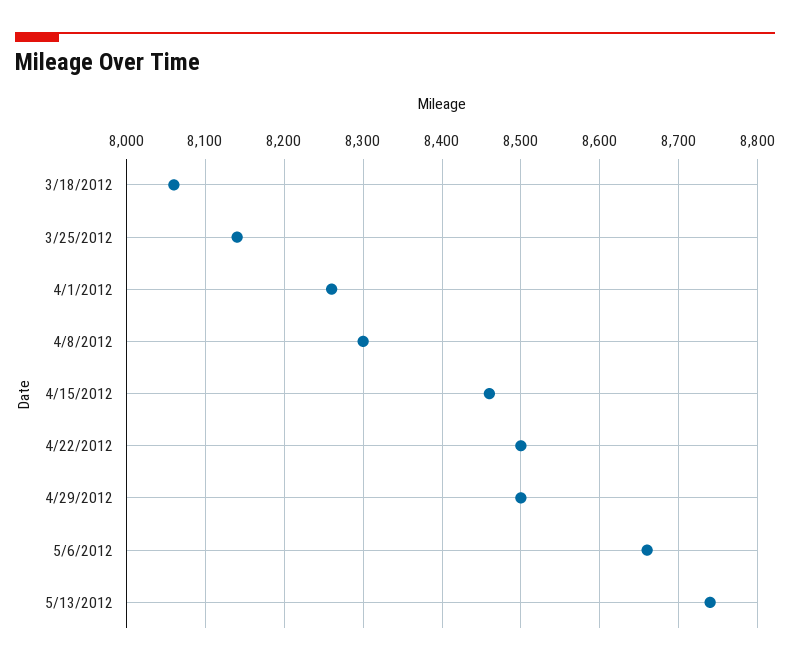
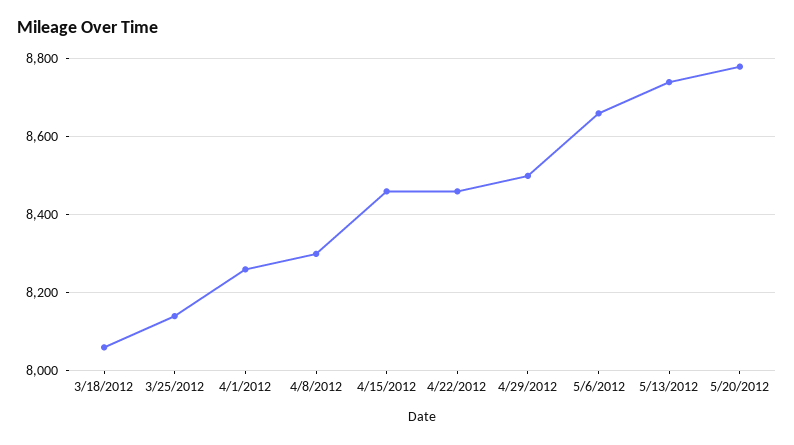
4/22/2012: 8500 -> 8460
5/20/2012: none -> 8780

